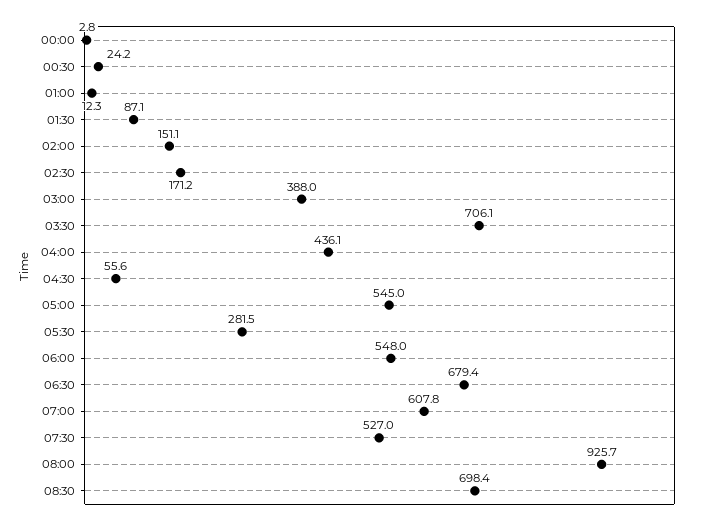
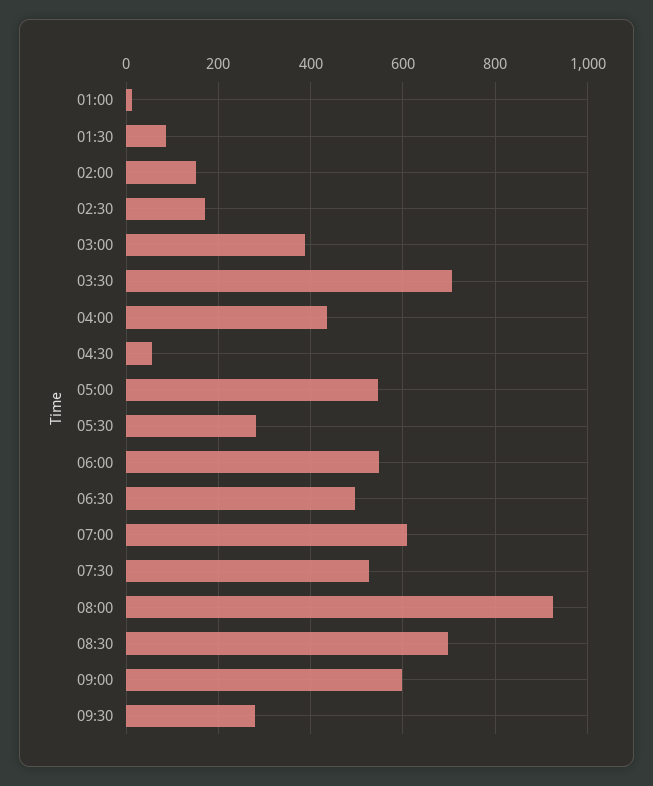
00:00: 2.8 -> none
00:30: 24.2 -> none
06:30: 679.4 -> 500
09:00: none -> 600
09:30: none -> 280

